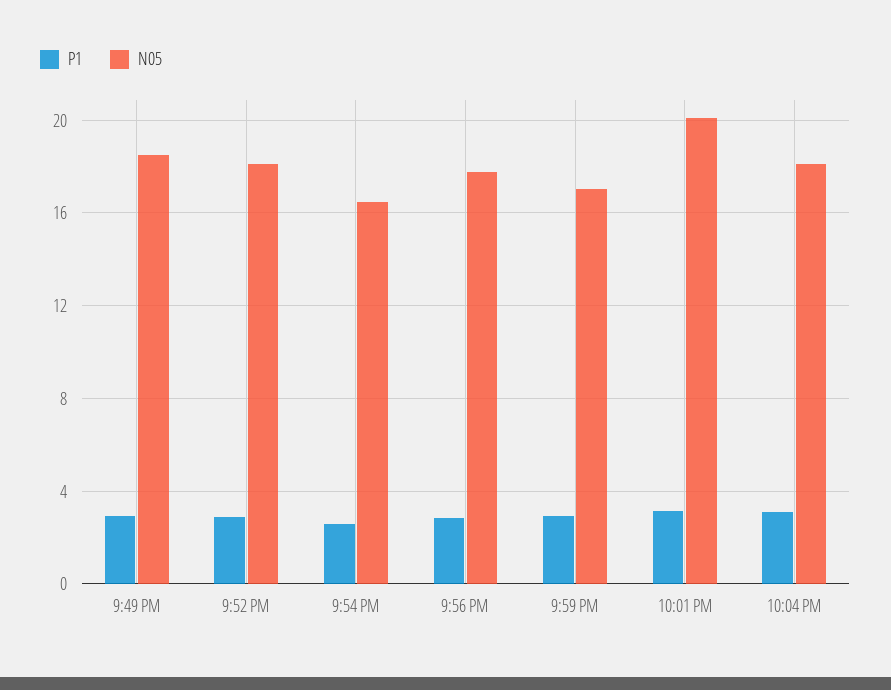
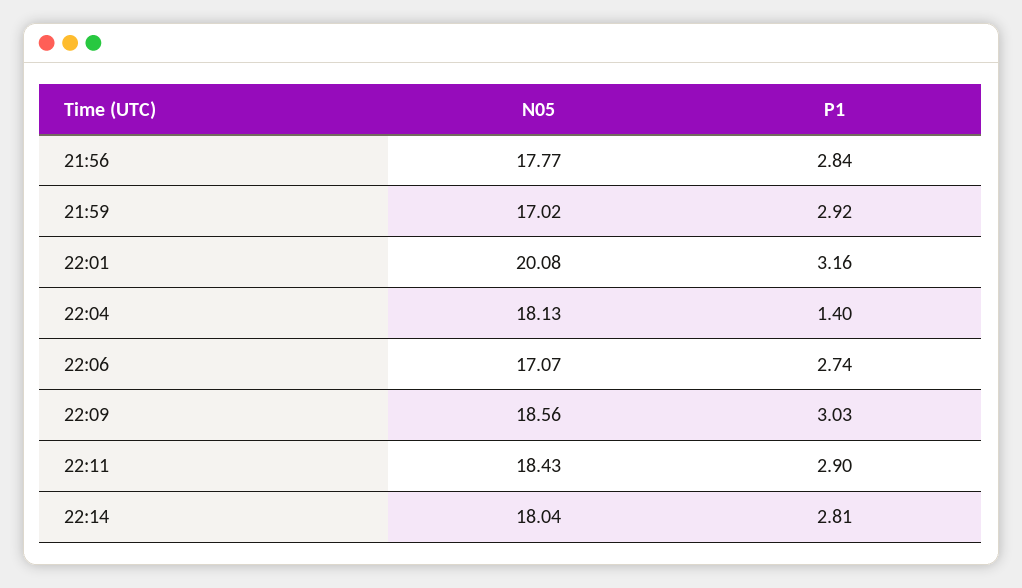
P1, 9:49 PM: 3 -> none
N05, 9:49 PM: 18.5 -> none
P1, 9:52 PM: 3 -> none
N05, 9:52 PM: 18 -> none
P1, 9:54 PM: 2.5 -> none
N05, 9:54 PM: 16.5 -> none
P1, 10:04 PM: 3 -> 1.4
N05, 22:06: none -> 17.07
P1, 22:06: none -> 2.74
N05, 22:09: none -> 18.56
P1, 22:09: none -> 3.03
N05, 22:11: none -> 18.43
P1, 22:11: none -> 2.9
N05, 22:14: none -> 18.04
P1, 22:14: none -> 2.81

